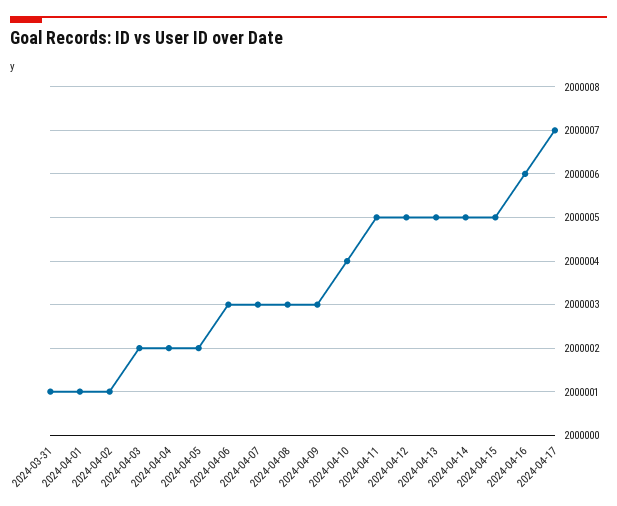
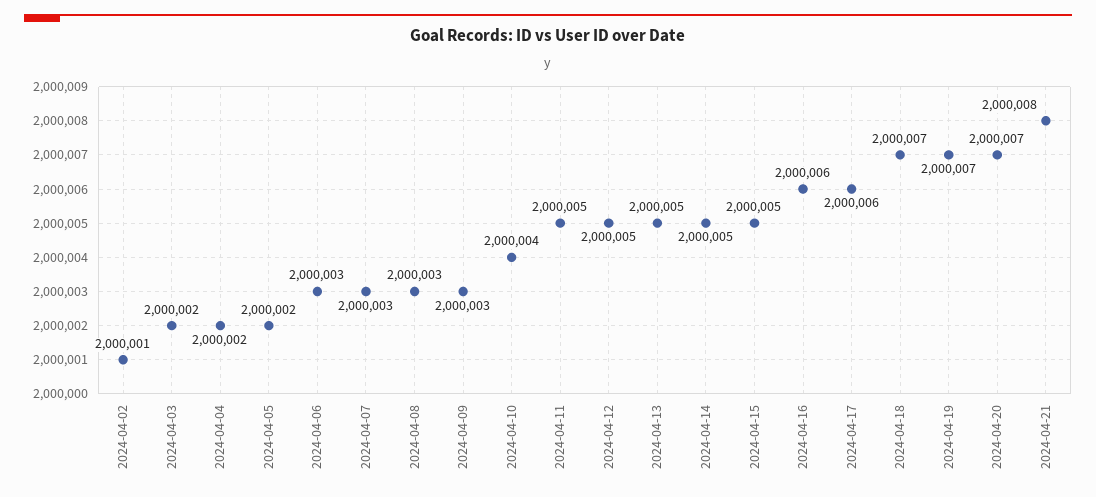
2024-03-31: 2000001 -> none
2024-04-01: 2000001 -> none
2024-04-17: 2000007 -> 2000006
2024-04-18: none -> 2000007
2024-04-19: none -> 2000007
2024-04-20: none -> 2000007
2024-04-21: none -> 2000008

